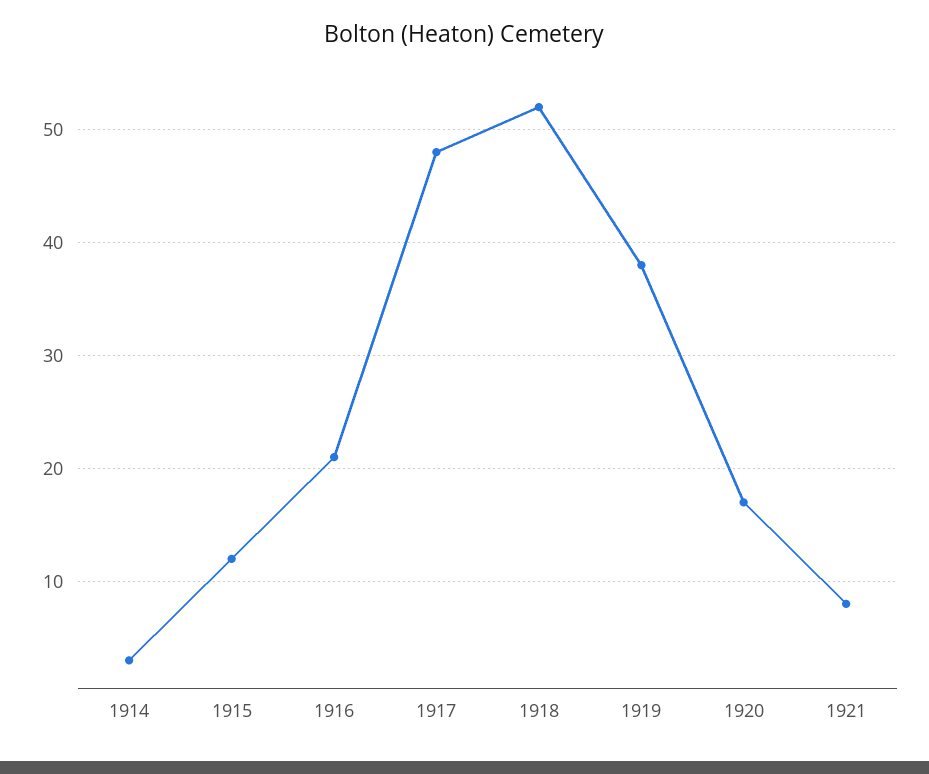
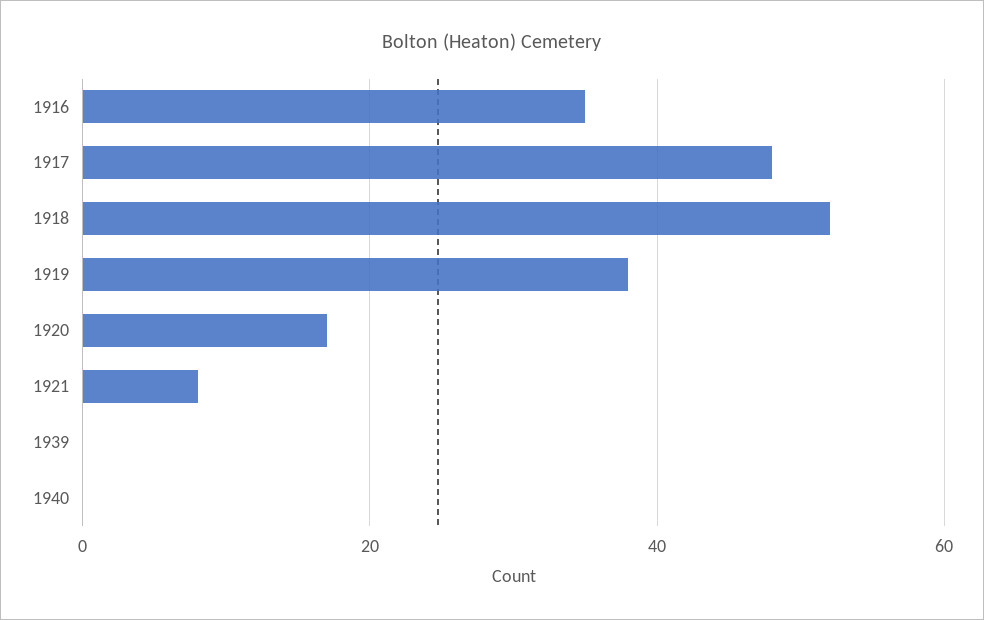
1914: 3 -> none
1915: 12 -> none
1916: 21 -> 35
1939: none -> 0
1940: none -> 0

